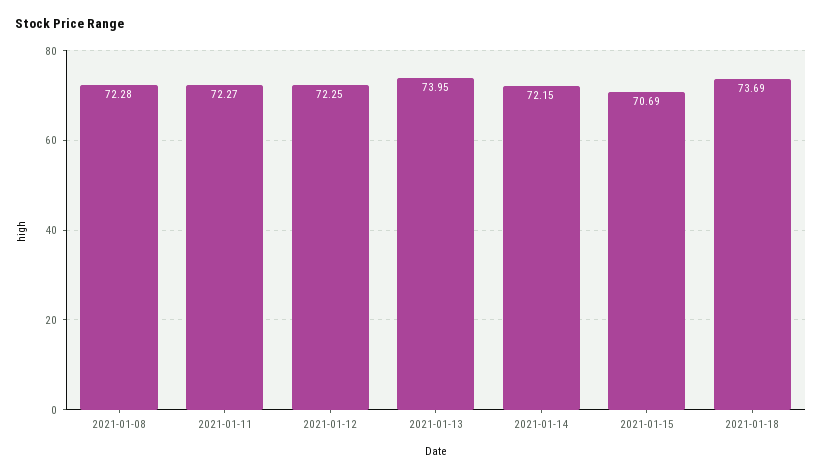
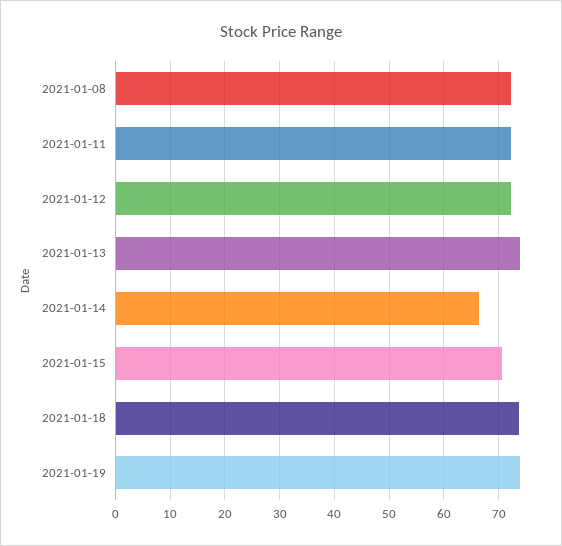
2021-01-14: 72.15 -> 66
2021-01-19: none -> 74

